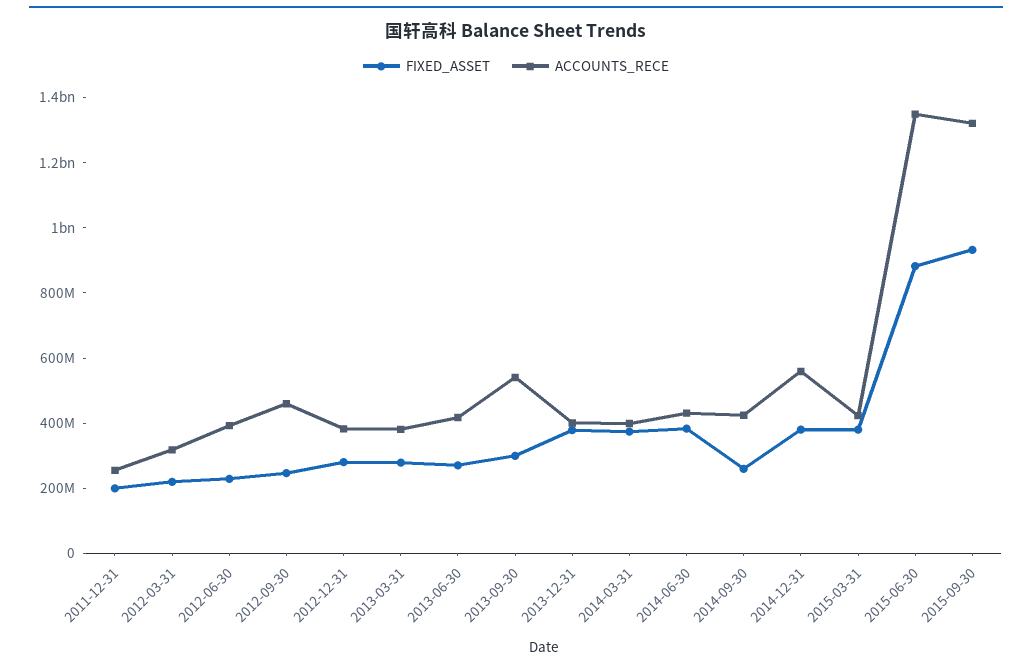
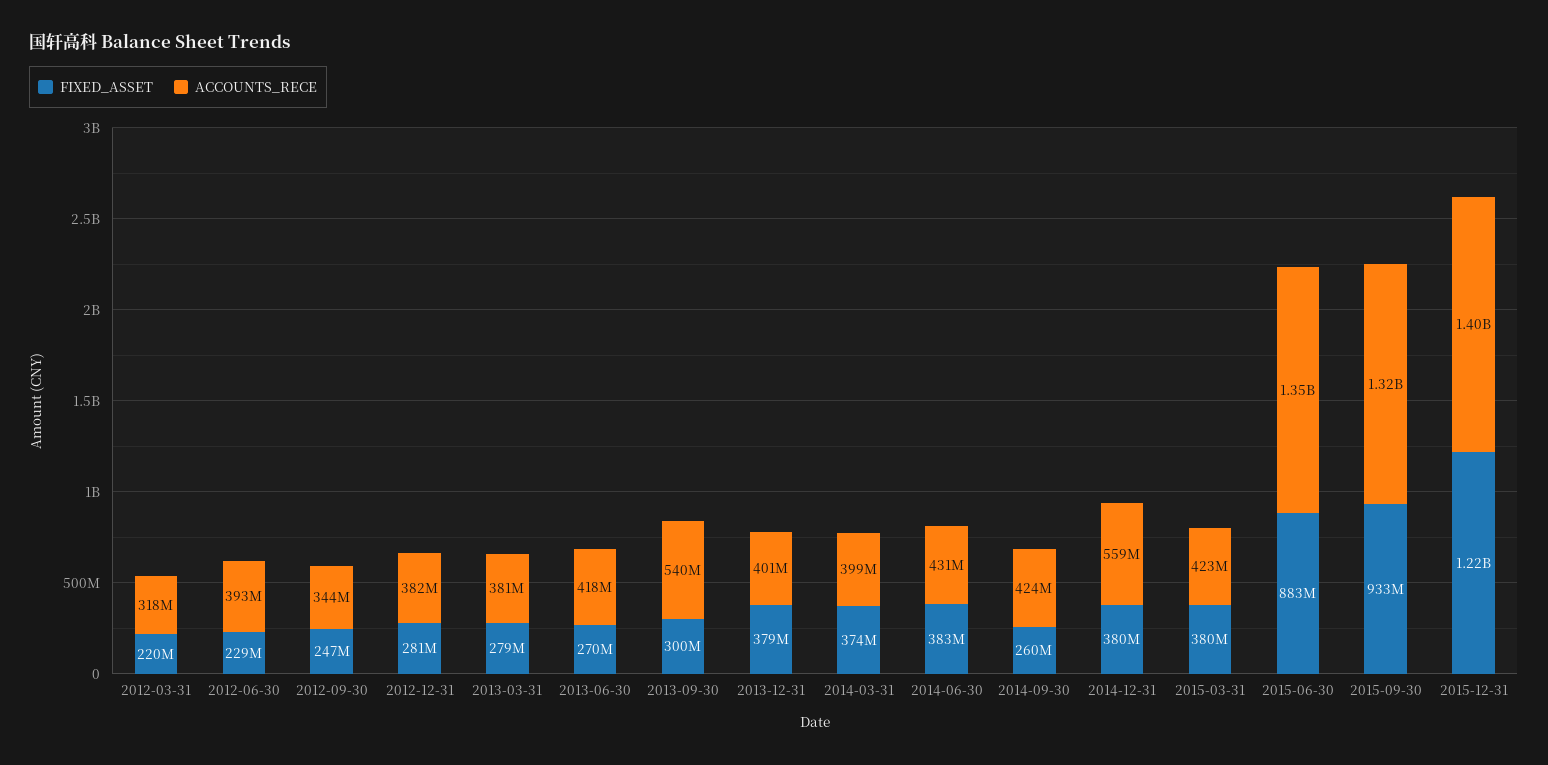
FIXED_ASSET, 2011-12-31: 200000000 -> none
ACCOUNTS_RECE, 2011-12-31: 250000000 -> none
ACCOUNTS_RECE, 2012-09-30: 450000000 -> 344000000
FIXED_ASSET, 2015-12-31: none -> 1220000000
ACCOUNTS_RECE, 2015-12-31: none -> 1400000000

